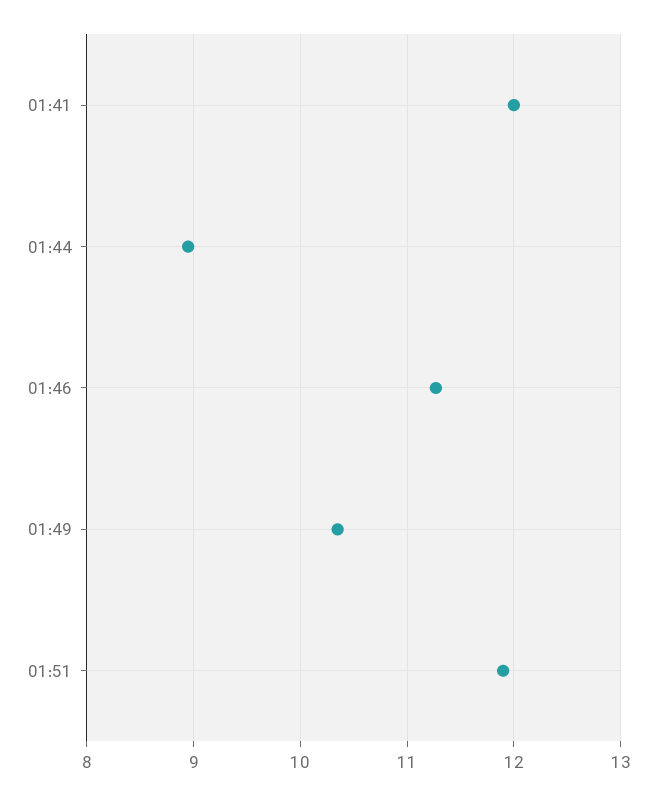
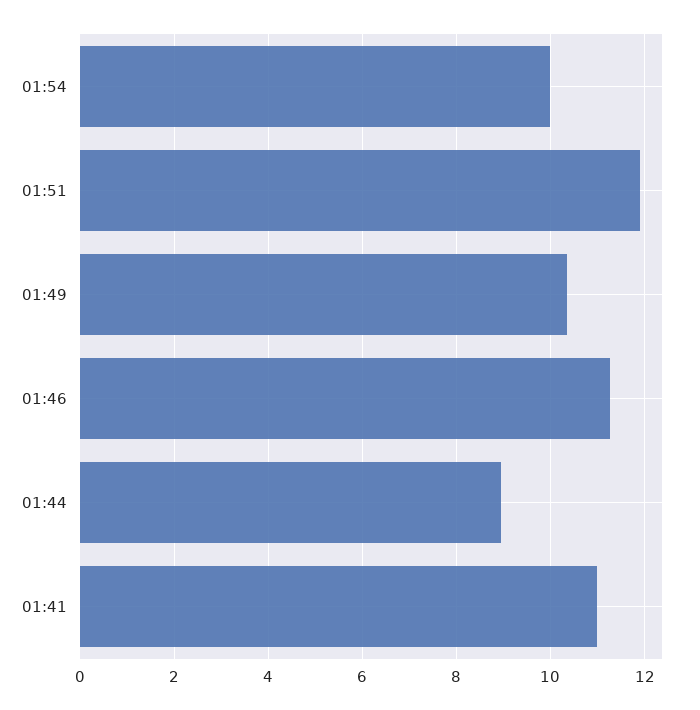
01:41: 12 -> 11
01:54: none -> 10

